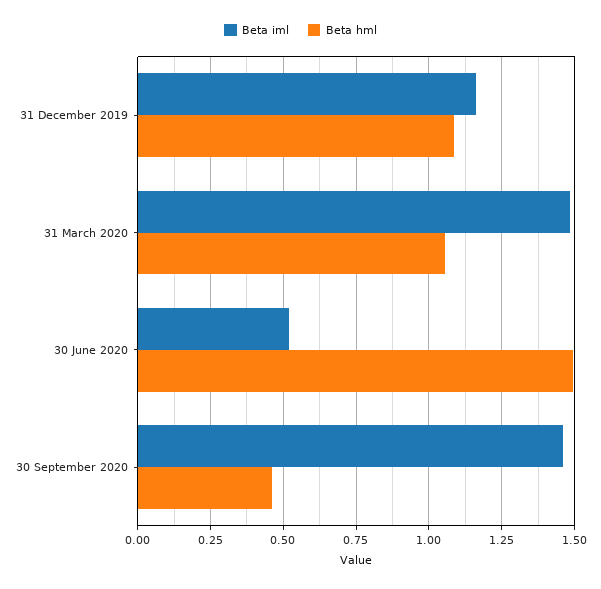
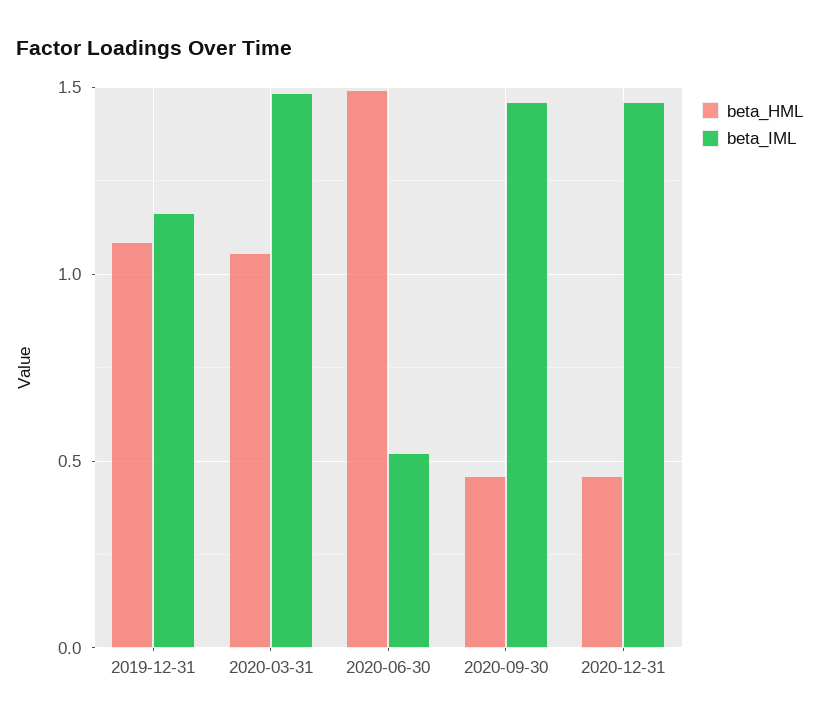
Beta hml, 2020-12-31: none -> 0.45
Beta iml, 2020-12-31: none -> 1.45

